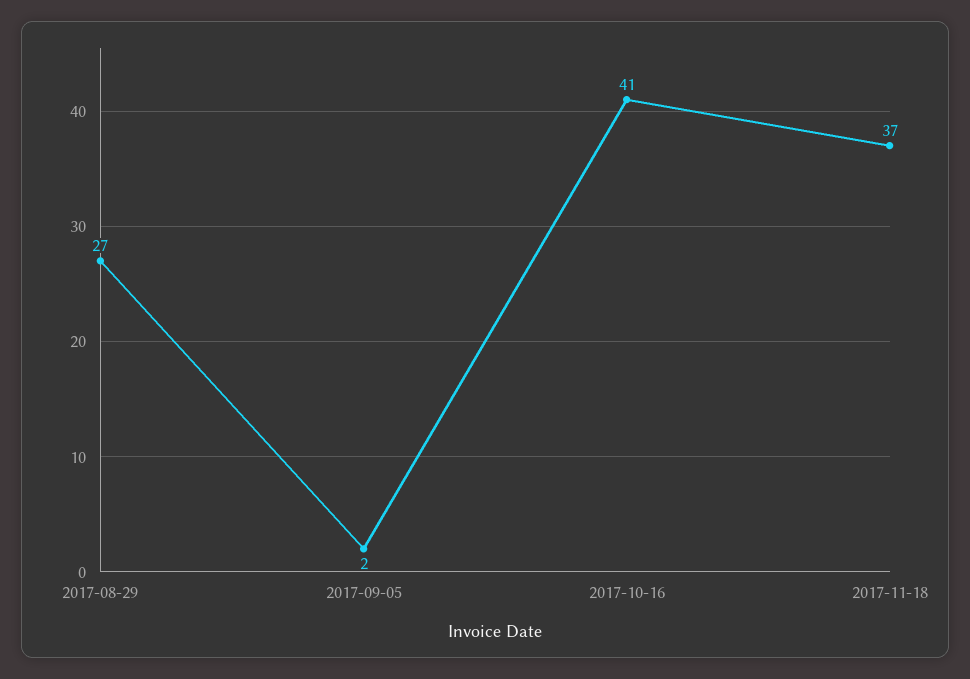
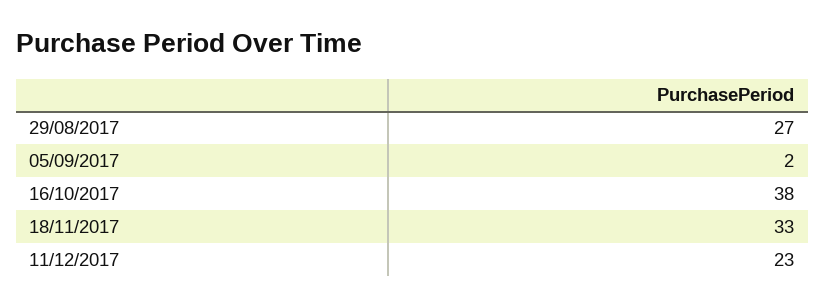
2017-10-16: 41 -> 38
2017-11-18: 37 -> 33
11/12/2017: none -> 23

